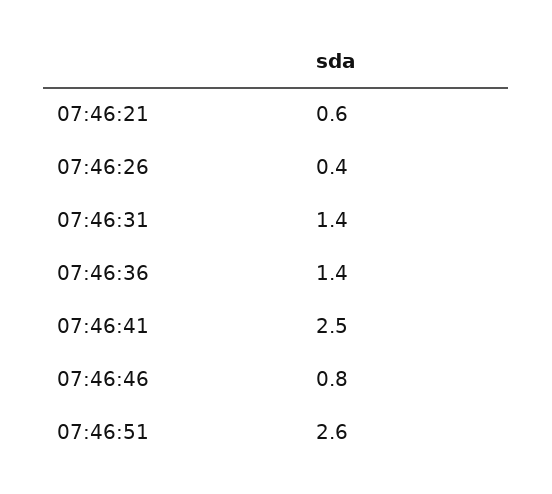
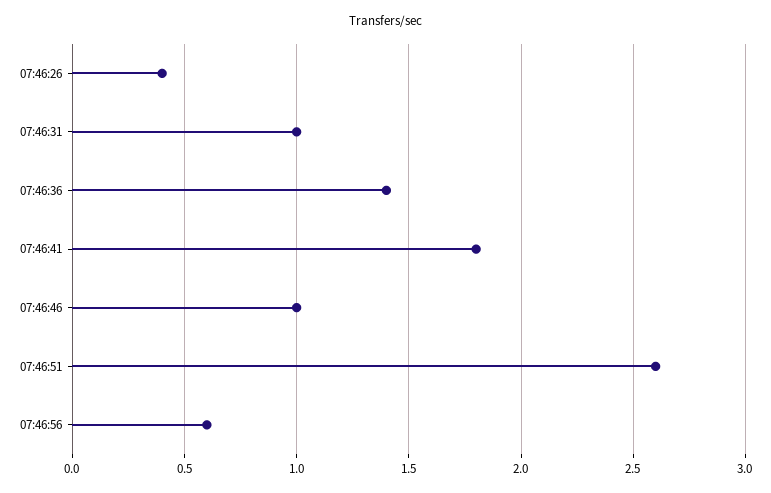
07:46:21: 0.6 -> none
07:46:31: 1.4 -> 1
07:46:41: 2.5 -> 1.8
07:46:46: 0.8 -> 1
07:46:56: none -> 0.6

